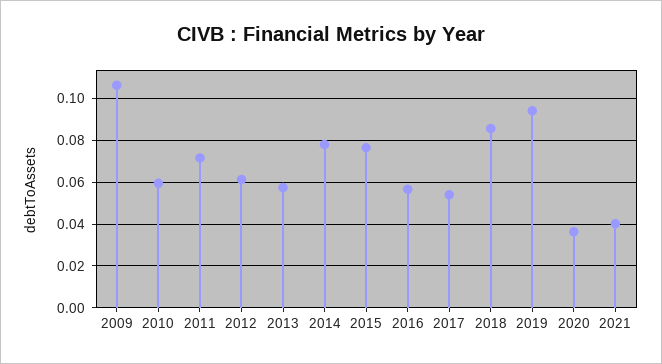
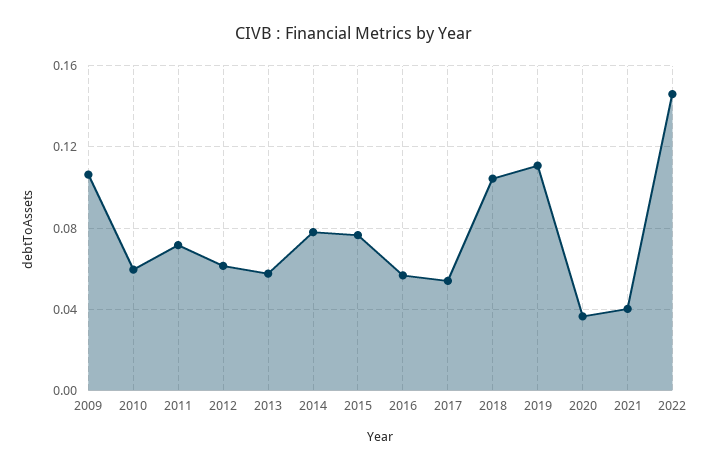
2018: 0.085 -> 0.105
2019: 0.095 -> 0.11
2022: none -> 0.145

